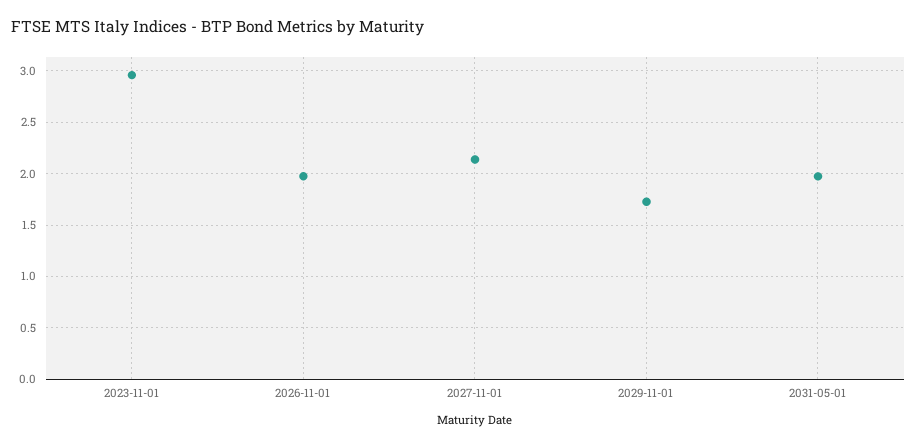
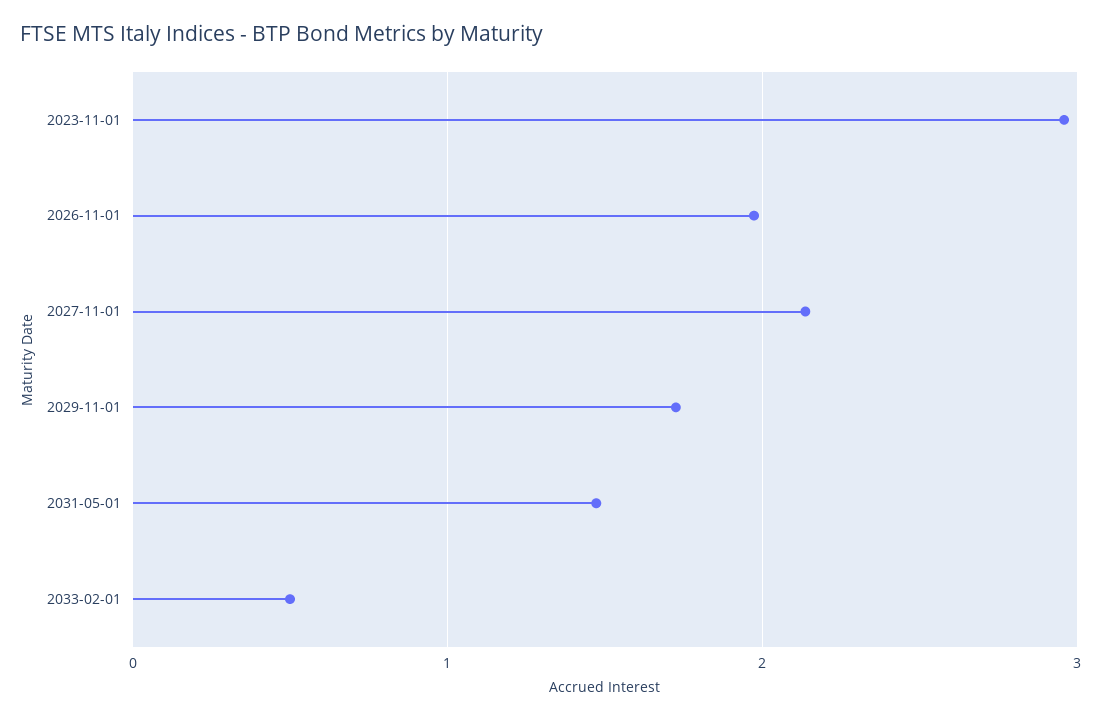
2031-05-01: 2 -> 1.5
2033-02-01: none -> 0.5

